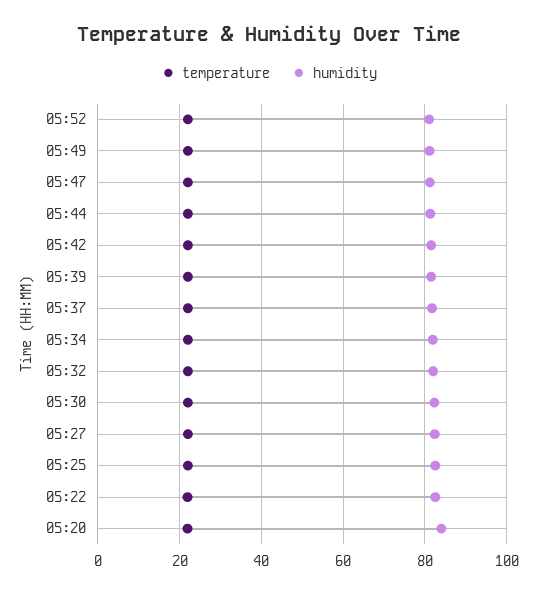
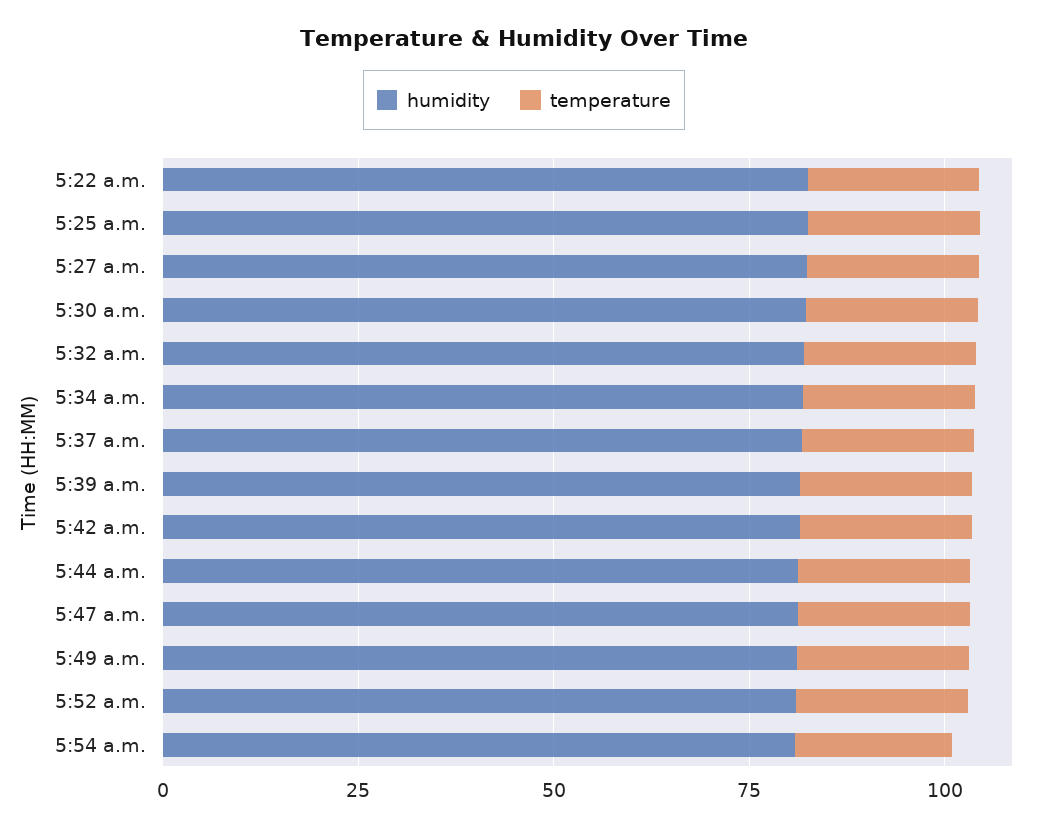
temperature, 05:20: 22 -> none
humidity, 05:20: 84 -> none
humidity, 5:54 a.m.: none -> 80
temperature, 5:54 a.m.: none -> 20

